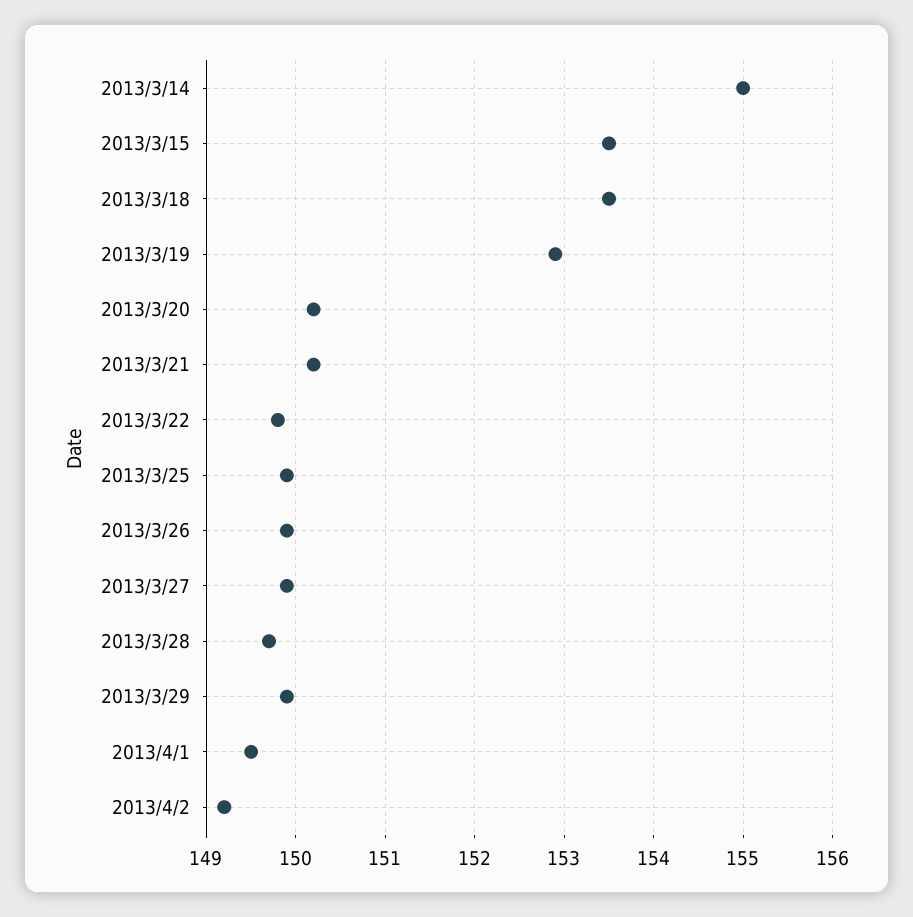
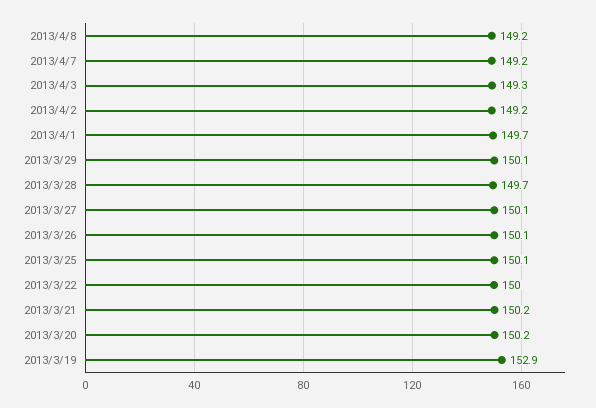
2013/3/14: 155 -> none
2013/3/15: 153.5 -> none
2013/3/18: 153.5 -> none
2013/3/22: 149.8 -> 150
2013/3/25: 149.9 -> 150.1
2013/3/26: 149.9 -> 150.1
2013/3/27: 149.9 -> 150.1
2013/3/29: 149.9 -> 150.1
2013/4/1: 149.5 -> 149.7
2013/4/8: none -> 149.2
2013/4/7: none -> 149.2
2013/4/3: none -> 149.3

